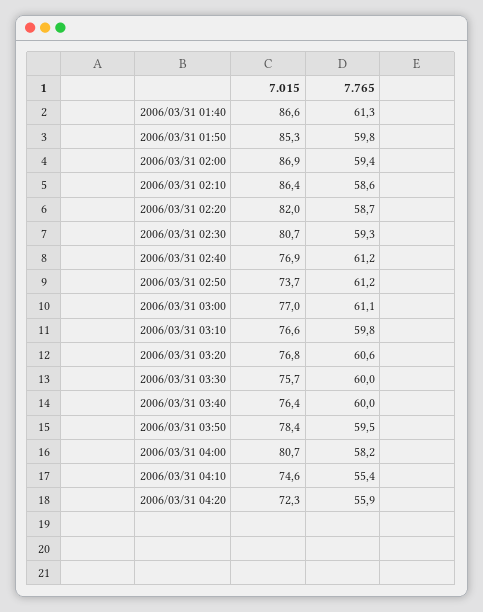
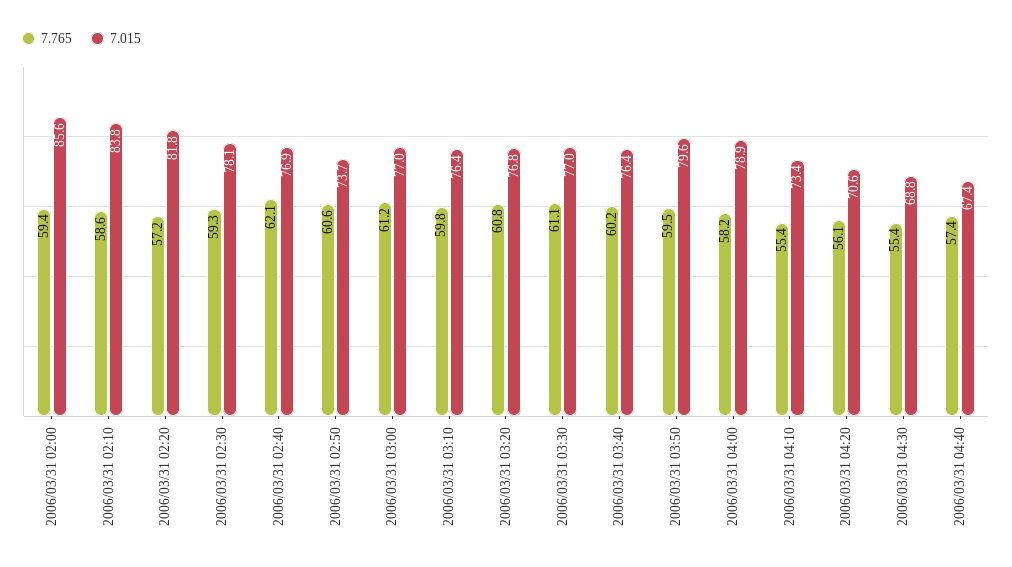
7.015, 2006/03/31 01:40: 86.6 -> none
7.765, 2006/03/31 01:40: 61.3 -> none
7.015, 2006/03/31 01:50: 85.3 -> none
7.765, 2006/03/31 01:50: 59.8 -> none
7.015, 2006/03/31 02:00: 86.9 -> 85.6
7.015, 2006/03/31 02:10: 86.4 -> 83.8
7.015, 2006/03/31 02:20: 82 -> 81.8
7.765, 2006/03/31 02:20: 58.7 -> 57.2
7.015, 2006/03/31 02:30: 80.7 -> 78.1
7.765, 2006/03/31 02:40: 61.2 -> 62.1
7.765, 2006/03/31 02:50: 61.2 -> 60.6
7.765, 2006/03/31 03:00: 61.1 -> 61.2
7.015, 2006/03/31 03:10: 76.6 -> 76.4
7.765, 2006/03/31 03:20: 60.6 -> 60.8
7.015, 2006/03/31 03:30: 75.7 -> 77
7.765, 2006/03/31 03:30: 60 -> 61.1
7.765, 2006/03/31 03:40: 60 -> 60.2
7.015, 2006/03/31 03:50: 78.4 -> 79.6
7.015, 2006/03/31 04:00: 80.7 -> 78.9
7.015, 2006/03/31 04:10: 74.6 -> 73.4
7.015, 2006/03/31 04:20: 72.3 -> 70.6
7.765, 2006/03/31 04:20: 55.9 -> 56.1
7.765, 2006/03/31 04:30: none -> 55.4
7.015, 2006/03/31 04:30: none -> 68.8
7.765, 2006/03/31 04:40: none -> 57.4
7.015, 2006/03/31 04:40: none -> 67.4

